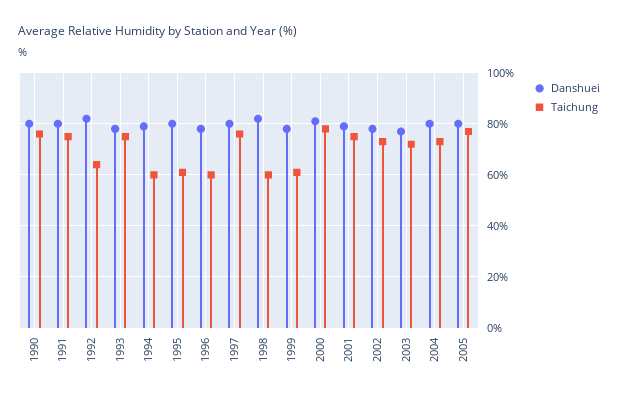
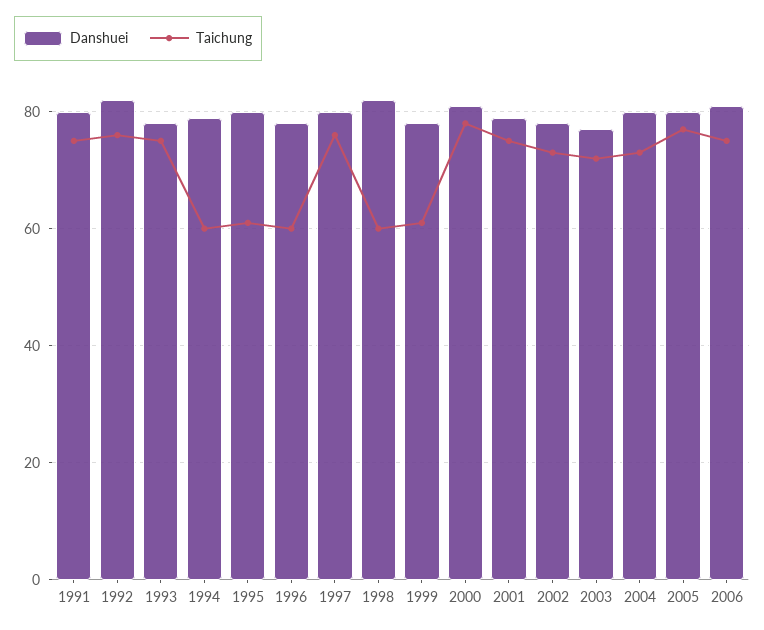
Danshuei, 1990: 80 -> none
Taichung, 1990: 75 -> none
Taichung, 1992: 65 -> 75
Danshuei, 2006: none -> 80
Taichung, 2006: none -> 75

